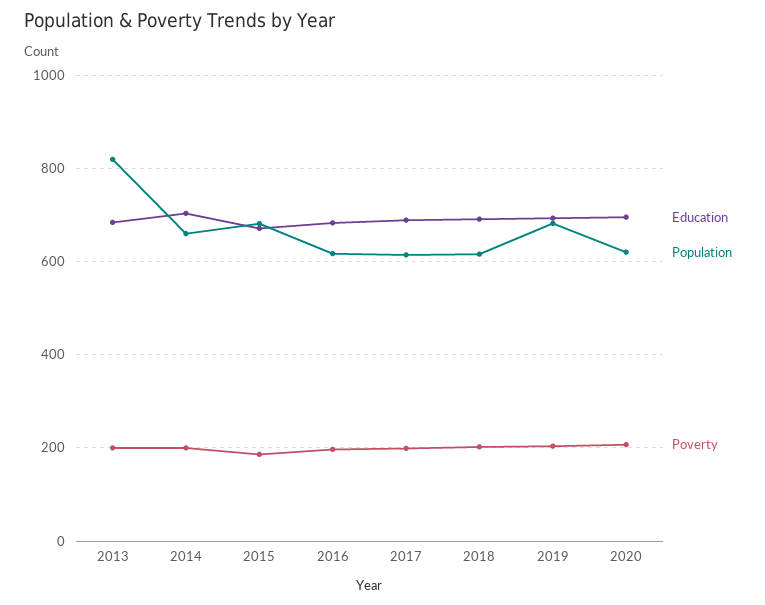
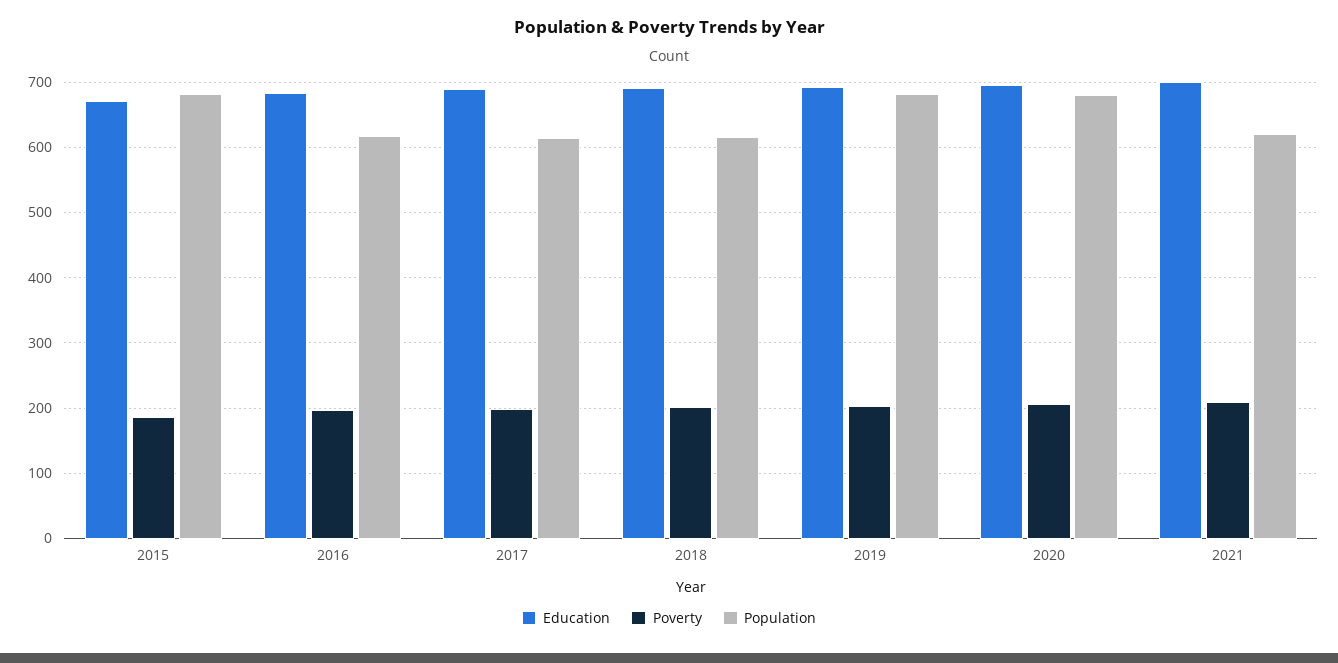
Education, 2013: 680 -> none
Population, 2013: 820 -> none
Poverty, 2013: 200 -> none
Education, 2014: 700 -> none
Population, 2014: 660 -> none
Poverty, 2014: 200 -> none
Population, 2020: 620 -> 680
Education, 2021: none -> 700
Poverty, 2021: none -> 210
Population, 2021: none -> 620

